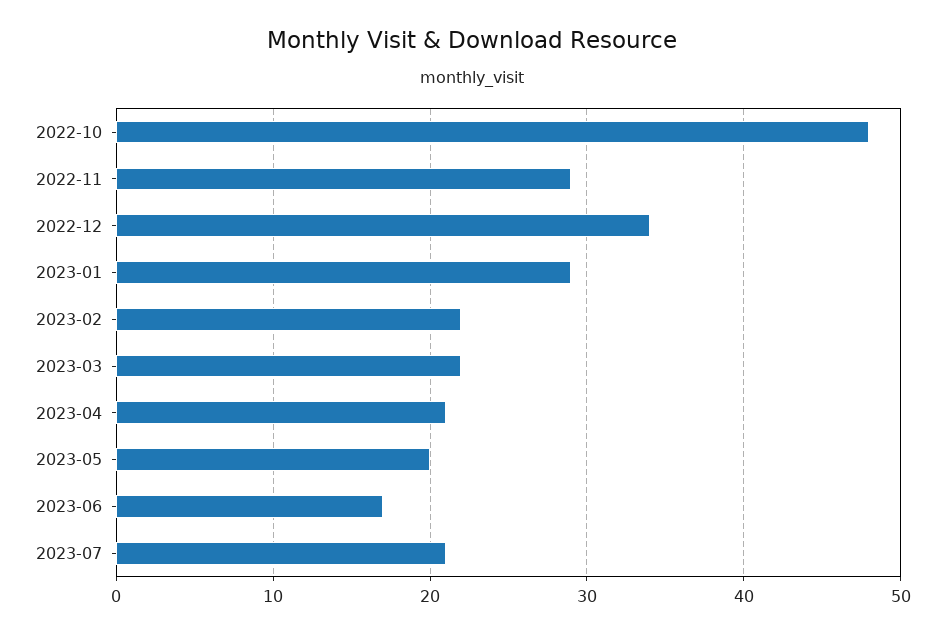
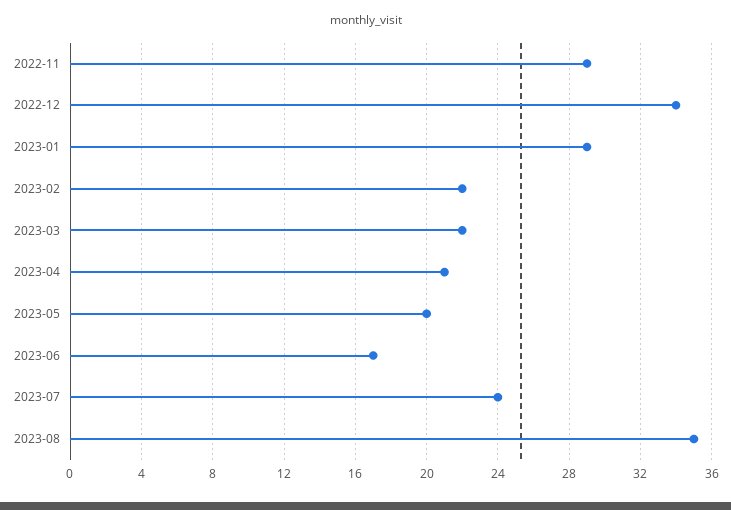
2022-10: 48 -> none
2023-07: 21 -> 24
2023-08: none -> 35

